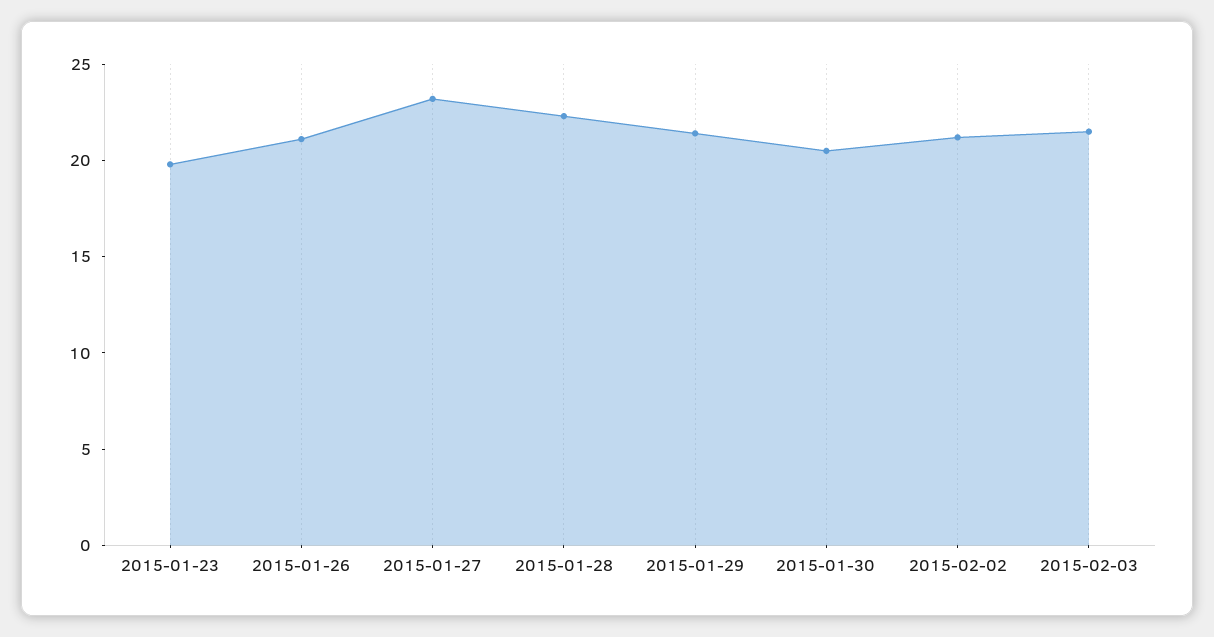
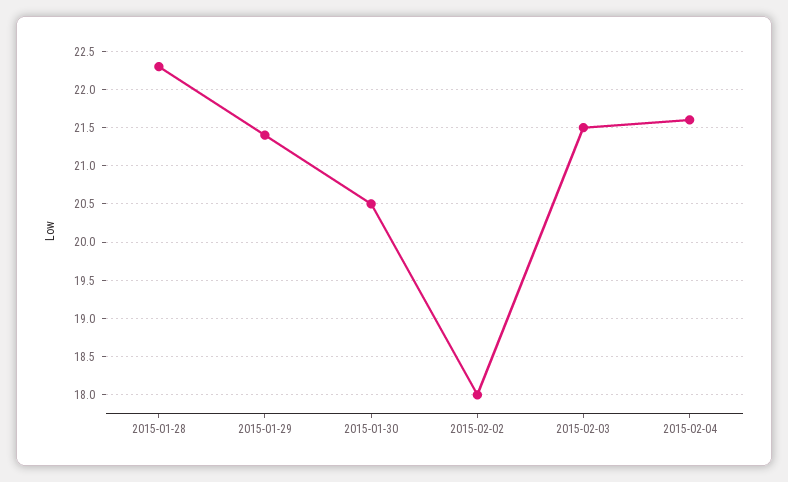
2015-01-23: 20 -> none
2015-01-26: 21 -> none
2015-01-27: 23 -> none
2015-02-02: 21 -> 18
2015-02-04: none -> 21.6

